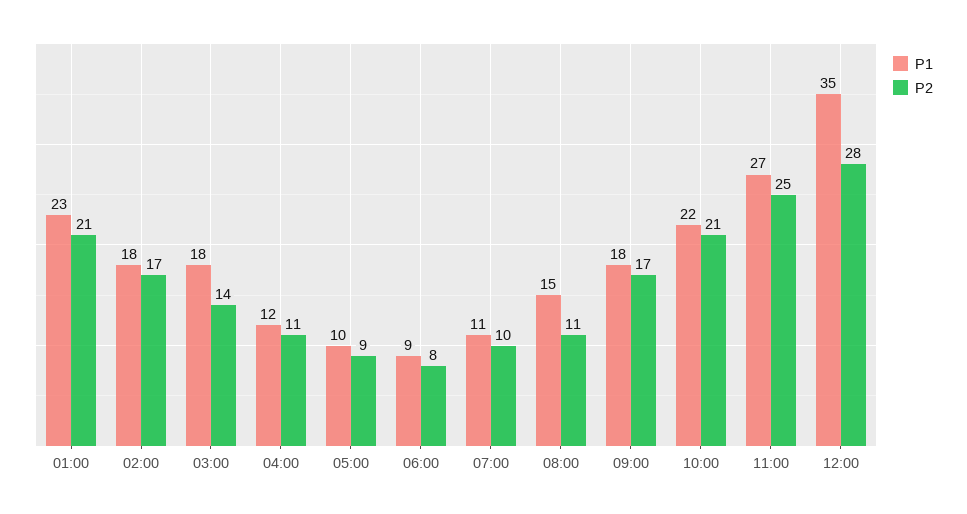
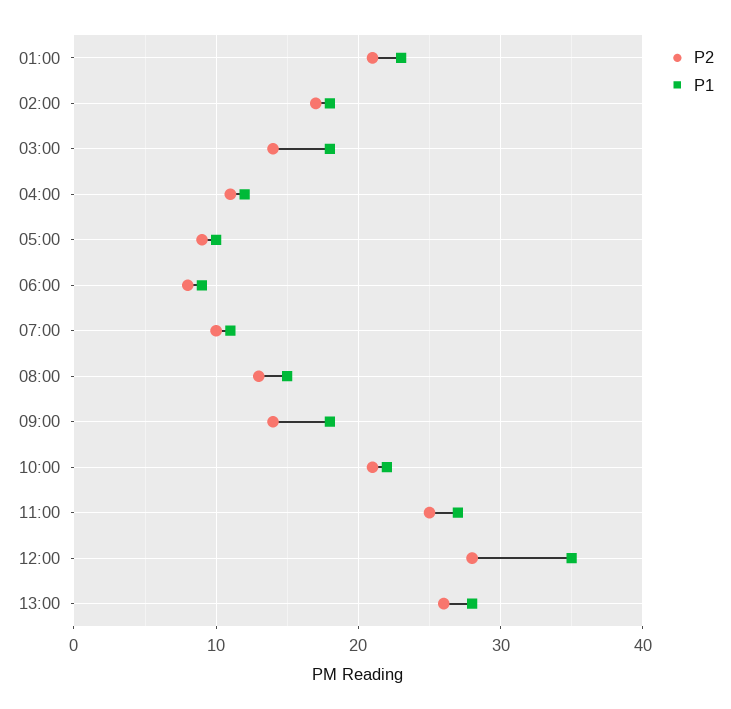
P2, 08:00: 11 -> 13
P2, 09:00: 17 -> 14
P2, 13:00: none -> 26
P1, 13:00: none -> 28

